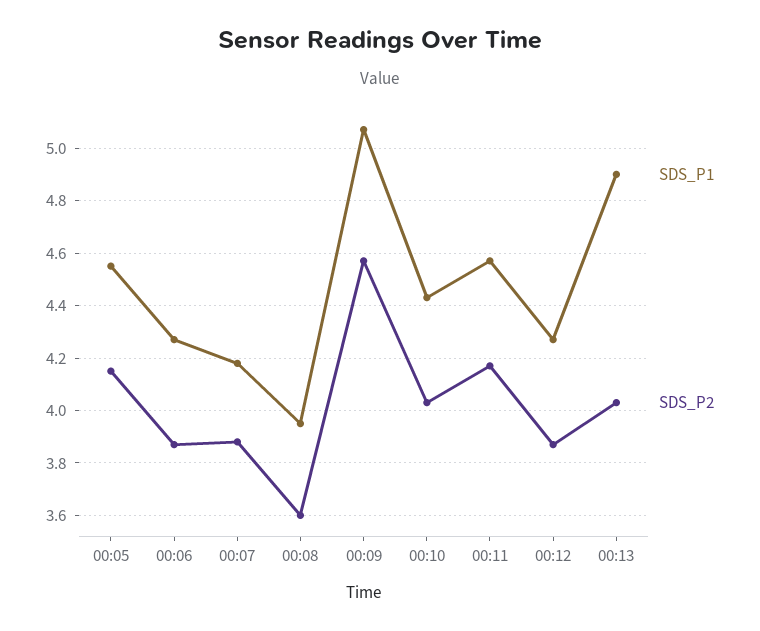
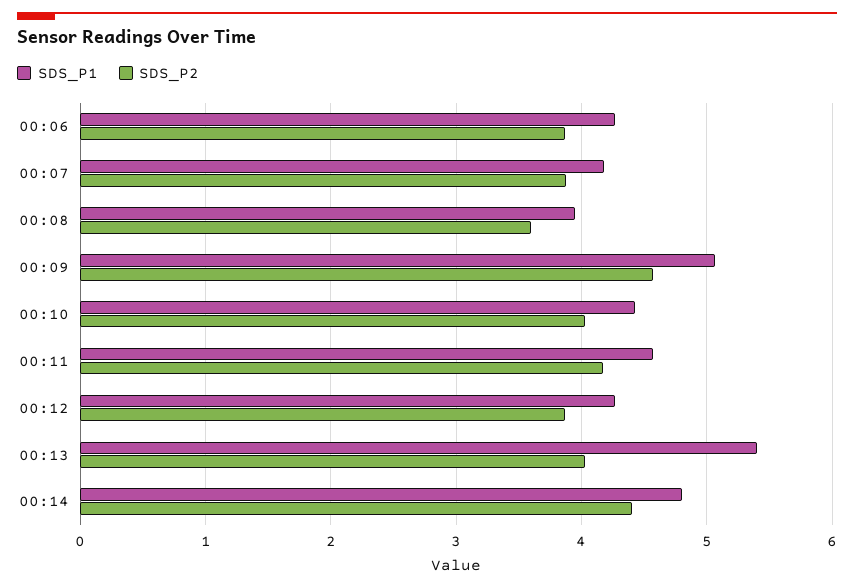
SDS_P1, 00:05: 4.55 -> none
SDS_P2, 00:05: 4.15 -> none
SDS_P1, 00:13: 4.9 -> 5.4
SDS_P1, 00:14: none -> 4.8
SDS_P2, 00:14: none -> 4.4

